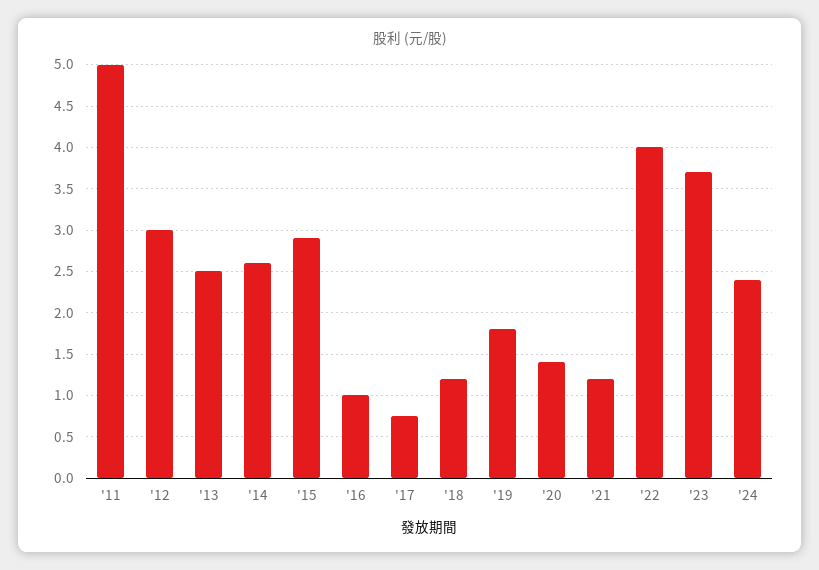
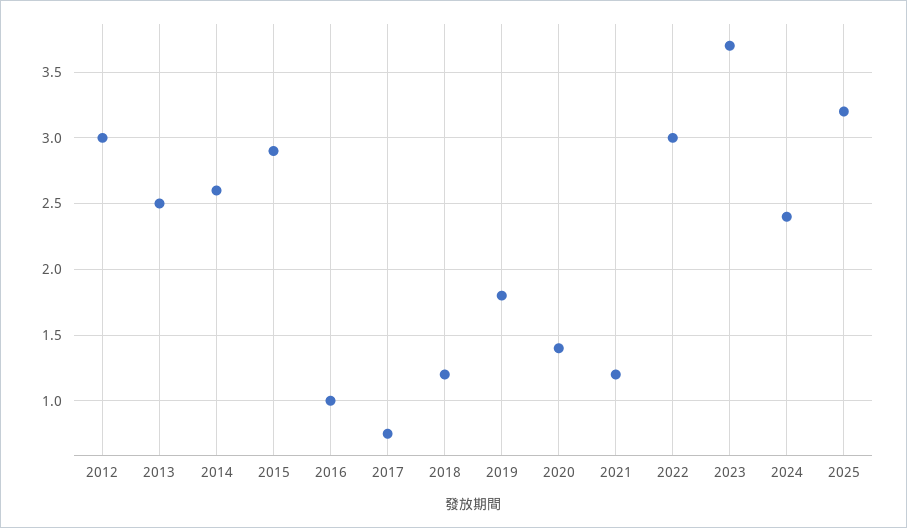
'11: 5 -> none
'22: 4 -> 3
2025: none -> 3.2

